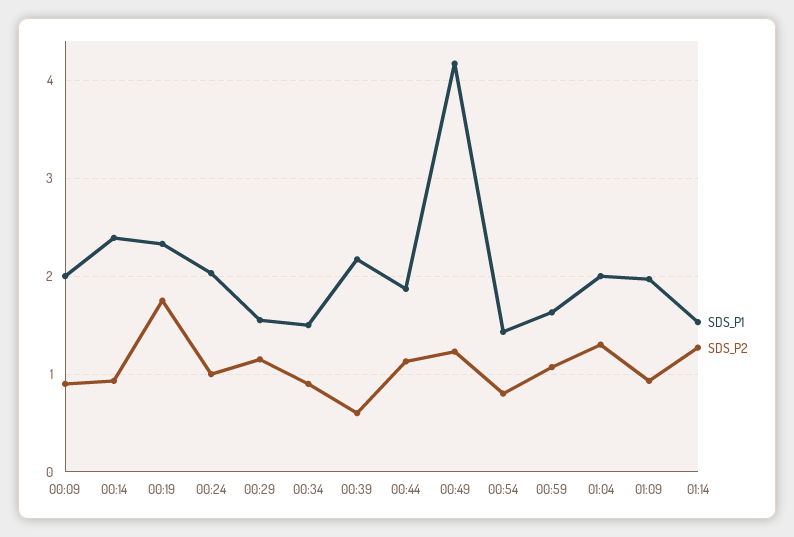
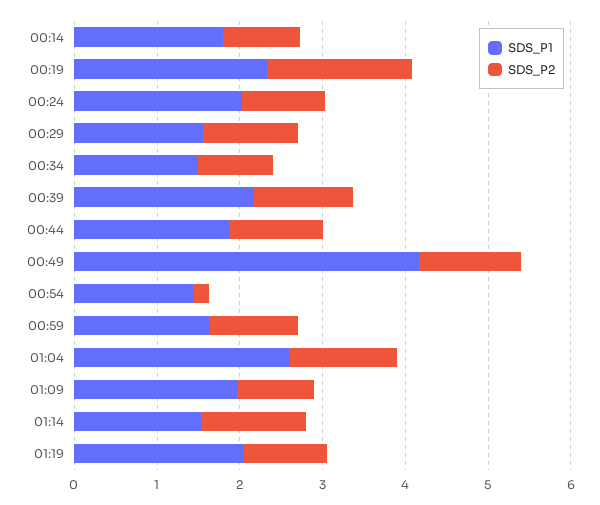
SDS_P1, 00:09: 2 -> none
SDS_P2, 00:09: 0.9 -> none
SDS_P1, 00:14: 2.4 -> 1.8
SDS_P2, 00:39: 0.6 -> 1.2
SDS_P2, 00:54: 0.8 -> 0.2
SDS_P1, 01:04: 2 -> 2.6
SDS_P1, 01:19: none -> 2
SDS_P2, 01:19: none -> 1

